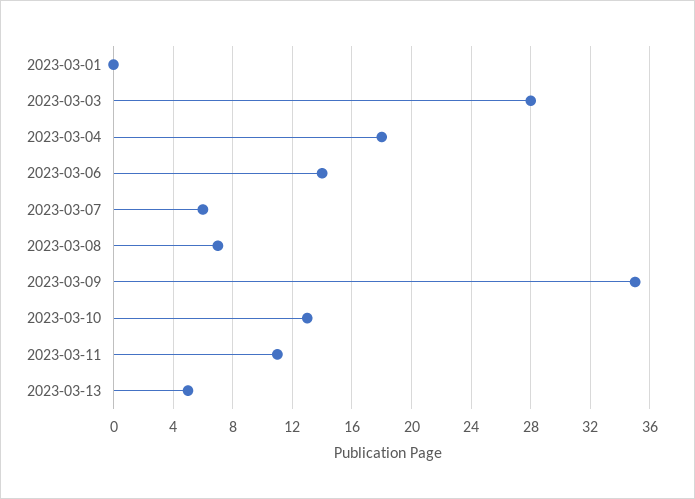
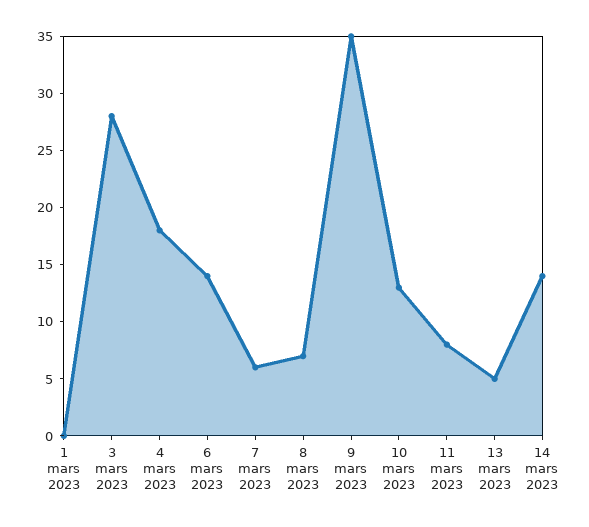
2023-03-11: 11 -> 8
14 mars 2023: none -> 14

